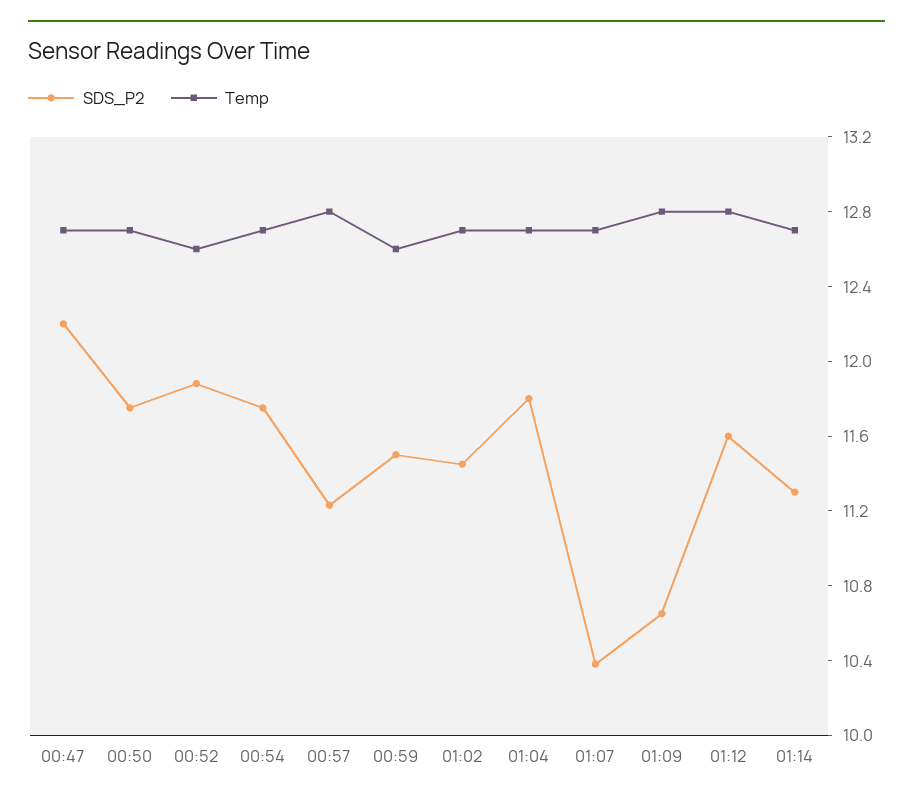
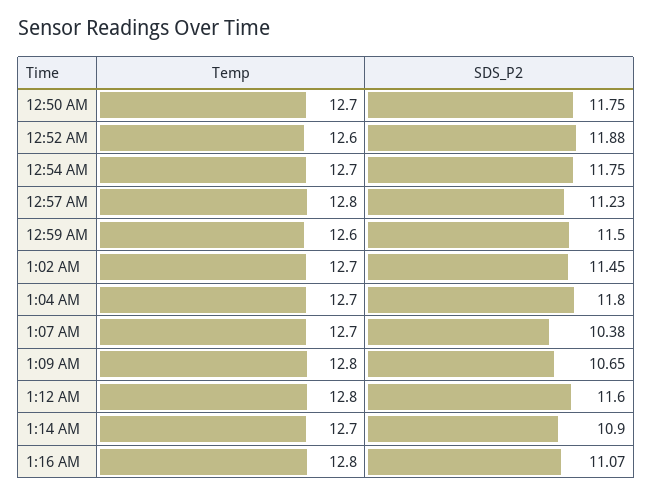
SDS_P2, 00:47: 12.2 -> none
Temp, 00:47: 12.7 -> none
SDS_P2, 01:14: 11.3 -> 10.9
Temp, 1:16 AM: none -> 12.8
SDS_P2, 1:16 AM: none -> 11.07

